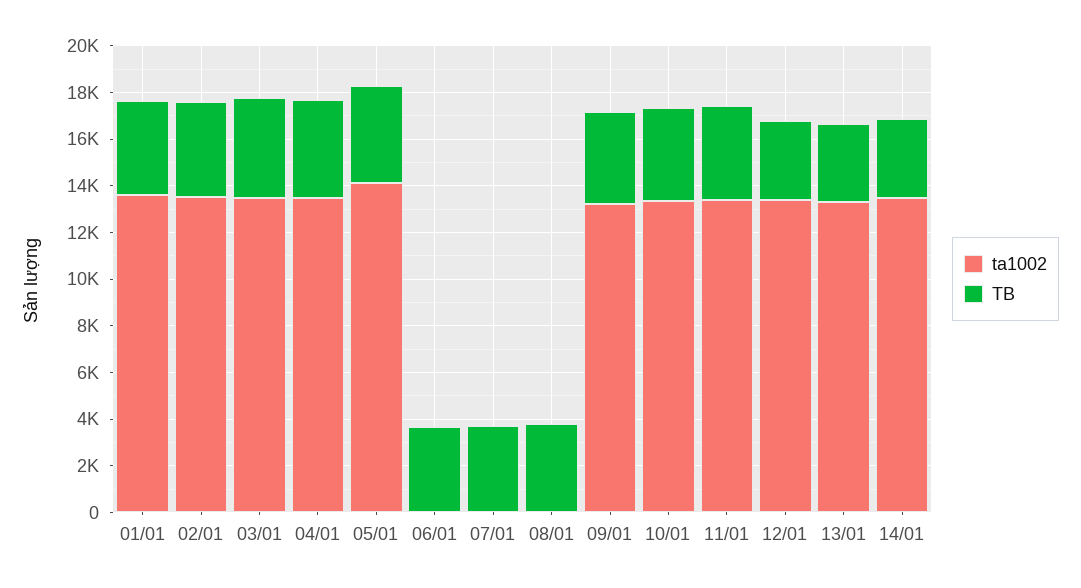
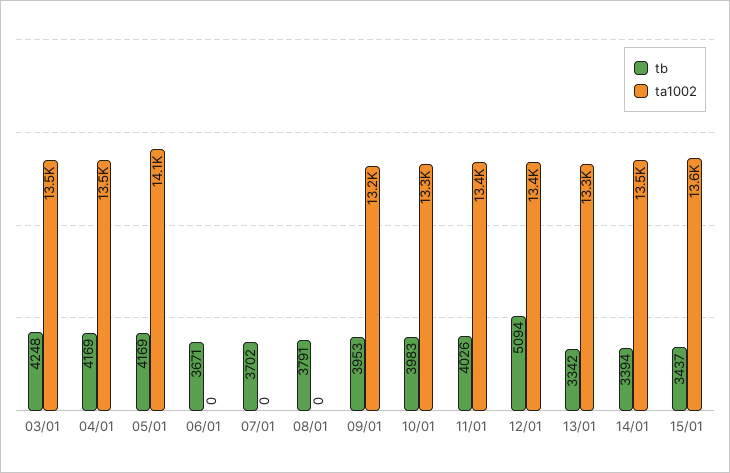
ta1002, 01/01: 13500 -> none
TB, 01/01: 4000 -> none
ta1002, 02/01: 13500 -> none
TB, 02/01: 4000 -> none
TB, 12/01: 3500 -> 5094
TB, 15/01: none -> 3437
ta1002, 15/01: none -> 13600

